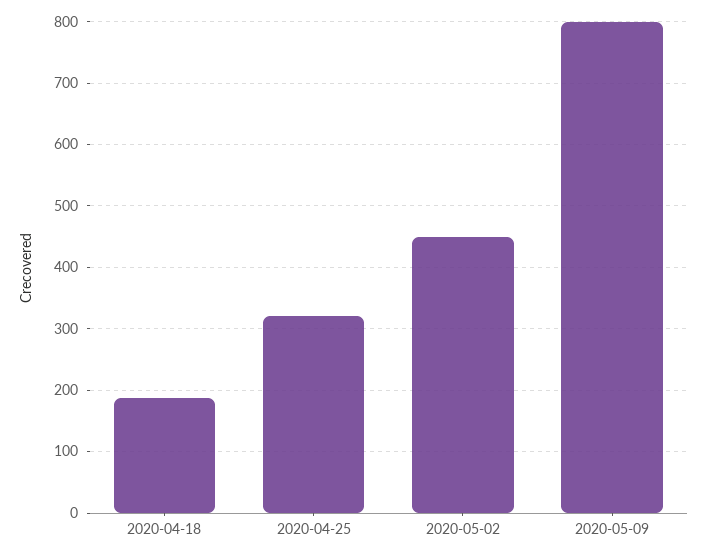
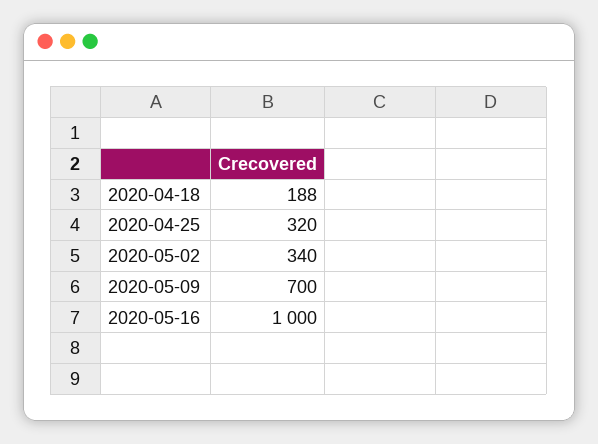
2020-05-02: 450 -> 340
2020-05-09: 800 -> 700
2020-05-16: none -> 1000

